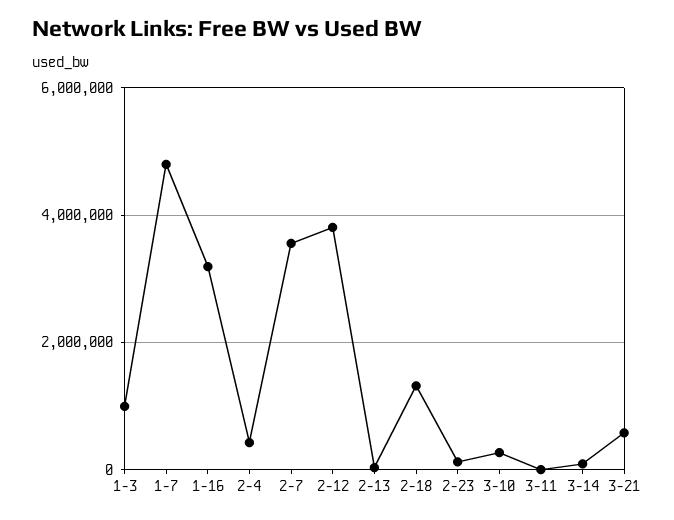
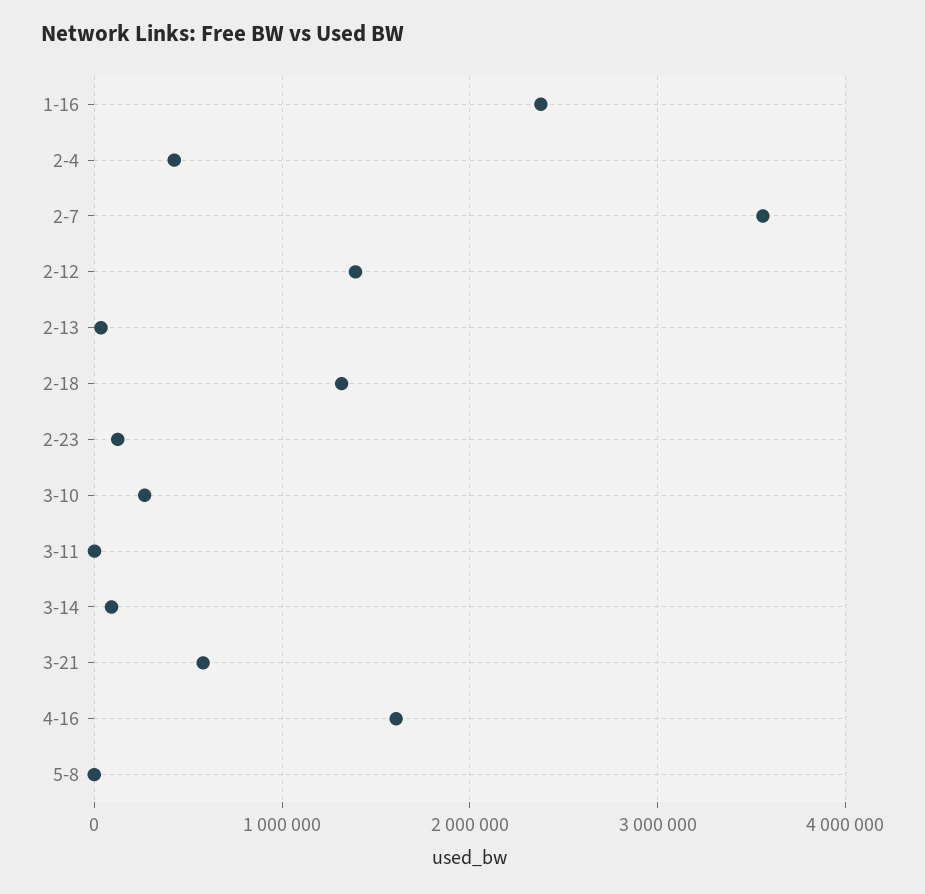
1-3: 1000000 -> none
1-7: 4800000 -> none
1-16: 3200000 -> 2400000
2-12: 3800000 -> 1400000
4-16: none -> 1600000
5-8: none -> 0

